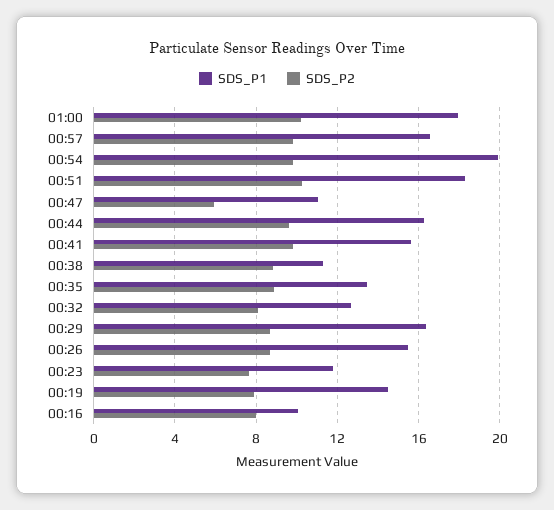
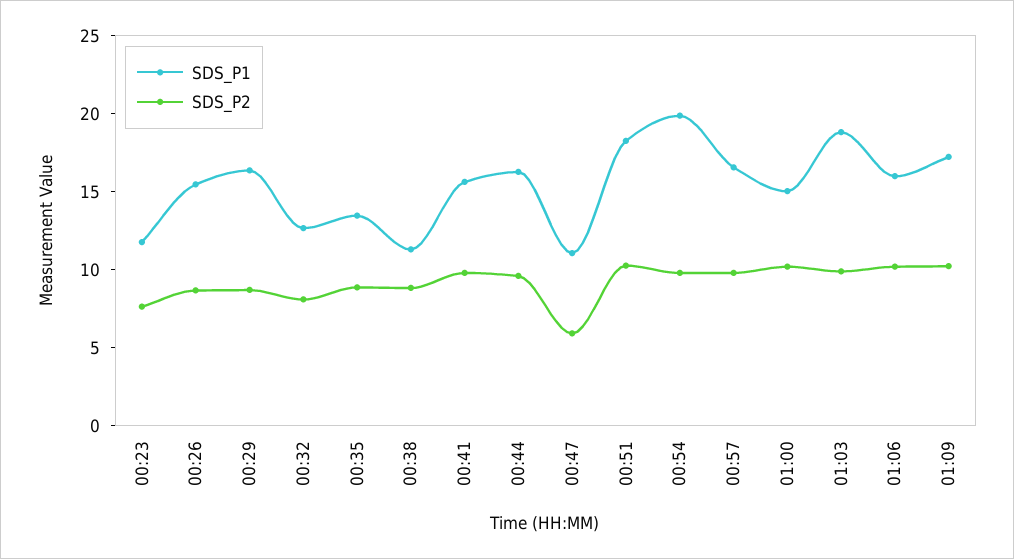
SDS_P1, 01:00: 18 -> 15
SDS_P1, 00:19: 14.5 -> none
SDS_P2, 00:19: 8 -> none
SDS_P1, 00:16: 10 -> none
SDS_P2, 00:16: 8 -> none
SDS_P1, 01:03: none -> 19
SDS_P2, 01:03: none -> 10
SDS_P1, 01:06: none -> 16
SDS_P2, 01:06: none -> 10
SDS_P1, 01:09: none -> 17
SDS_P2, 01:09: none -> 10

